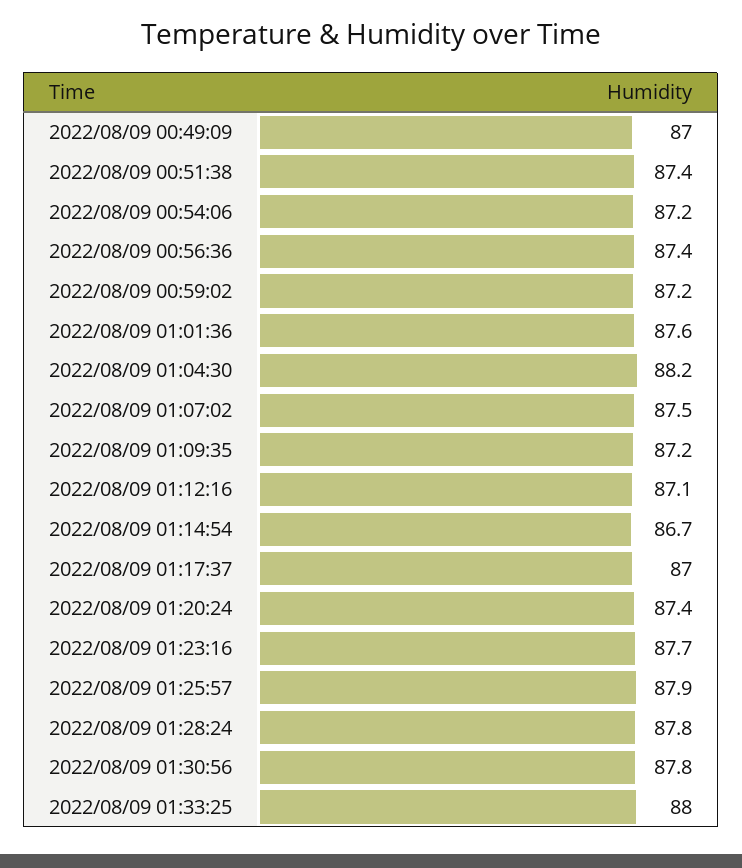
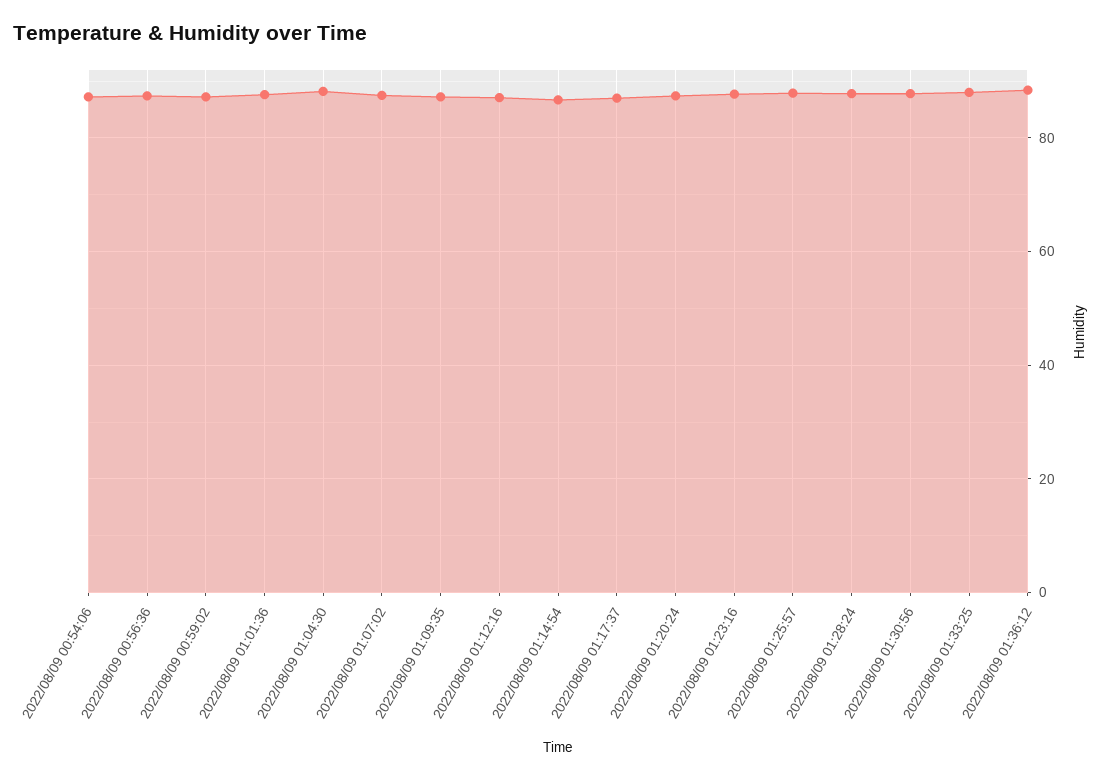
2022/08/09 00:49:09: 87 -> none
2022/08/09 00:51:38: 87.4 -> none
2022/08/09 01:36:12: none -> 88

